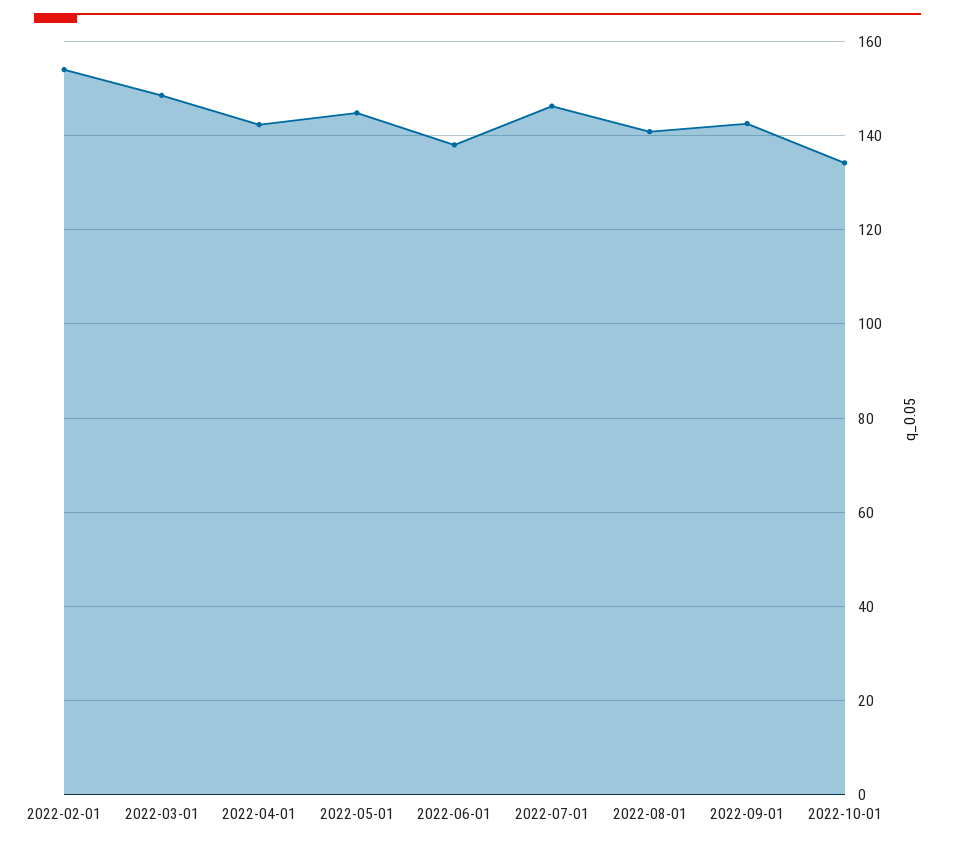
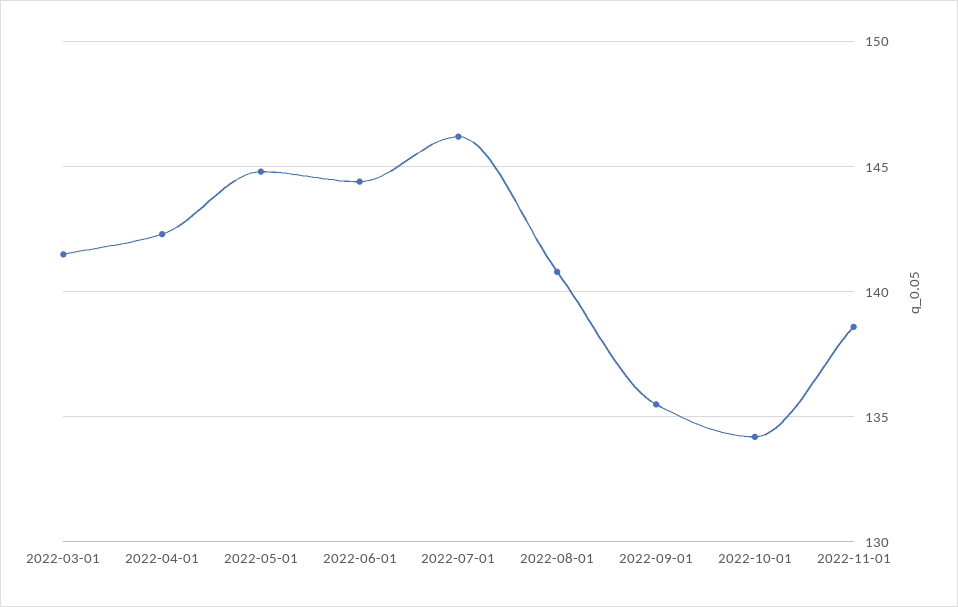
2022-02-01: 154 -> none
2022-03-01: 148 -> 141.5
2022-06-01: 138 -> 144.5
2022-09-01: 142 -> 135.5
2022-11-01: none -> 138.5

